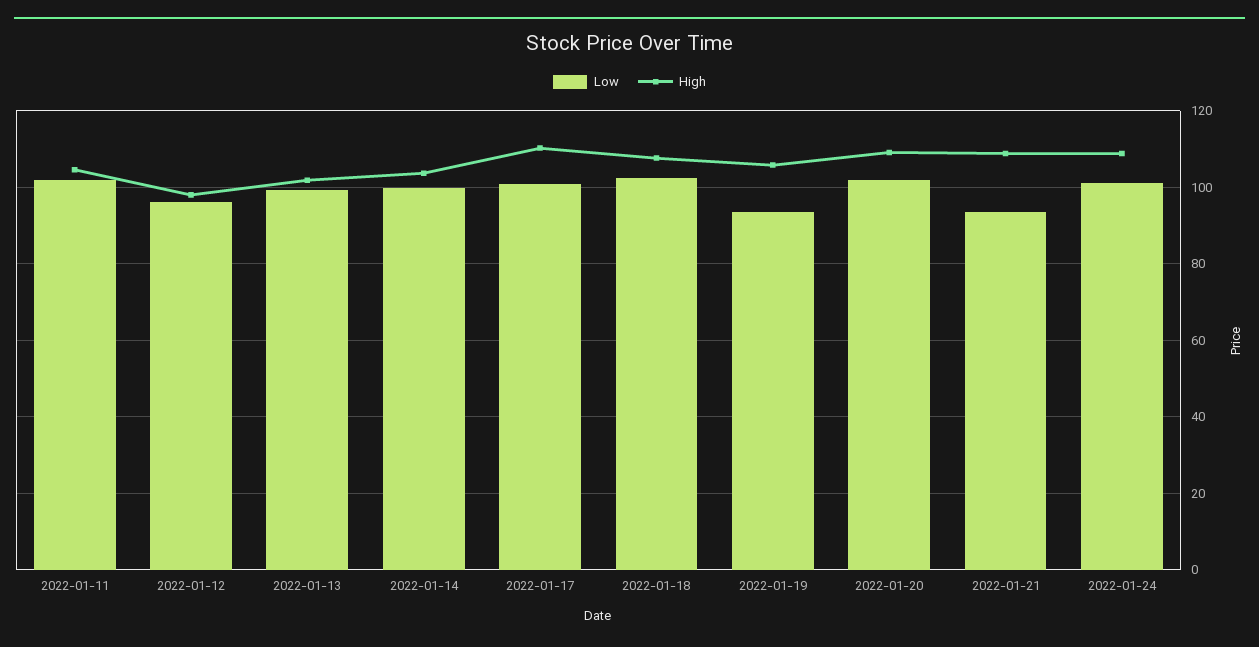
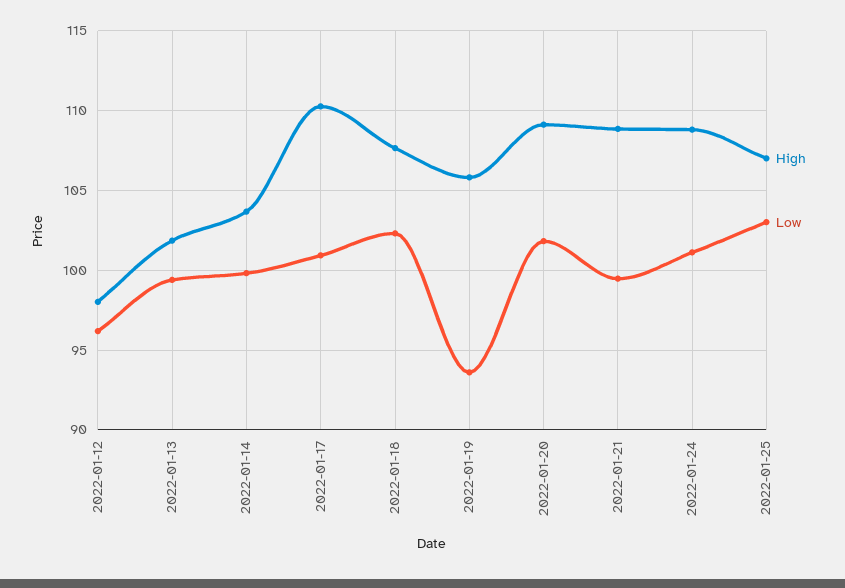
Low, 2022-01-11: 102 -> none
High, 2022-01-11: 104 -> none
Low, 2022-01-21: 94 -> 99.5
High, 2022-01-25: none -> 107
Low, 2022-01-25: none -> 103

